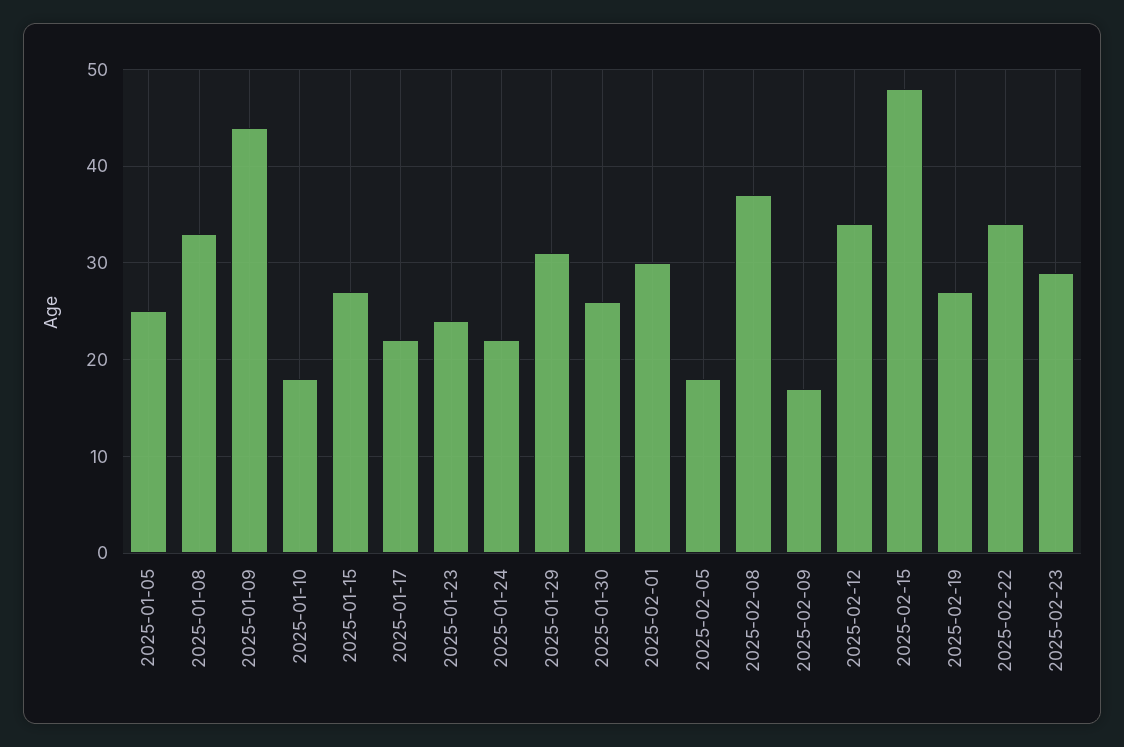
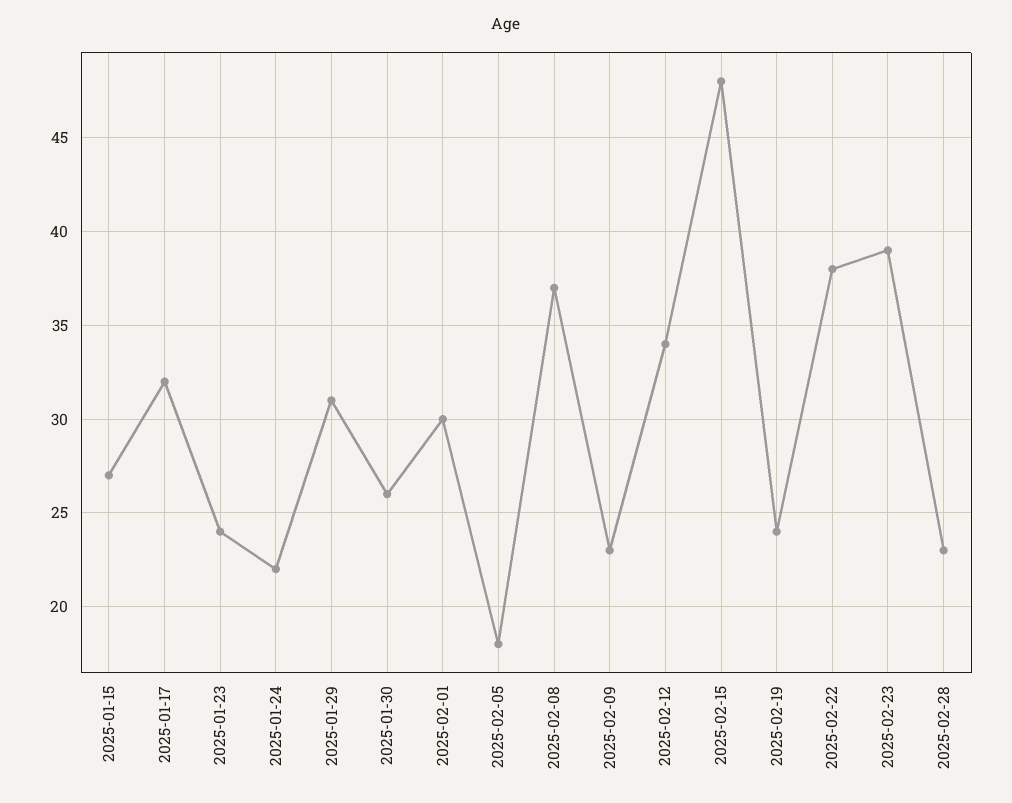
2025-01-05: 25 -> none
2025-01-08: 33 -> none
2025-01-09: 44 -> none
2025-01-10: 18 -> none
2025-01-17: 22 -> 32
2025-02-09: 17 -> 23
2025-02-19: 27 -> 24
2025-02-22: 34 -> 38
2025-02-23: 29 -> 39
2025-02-28: none -> 23

